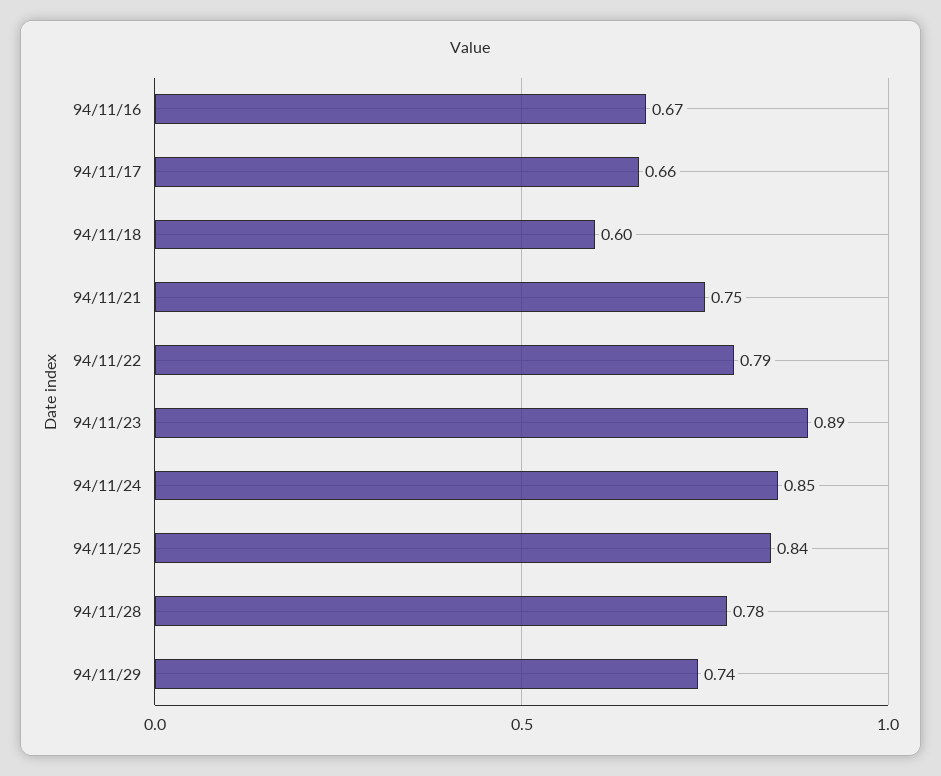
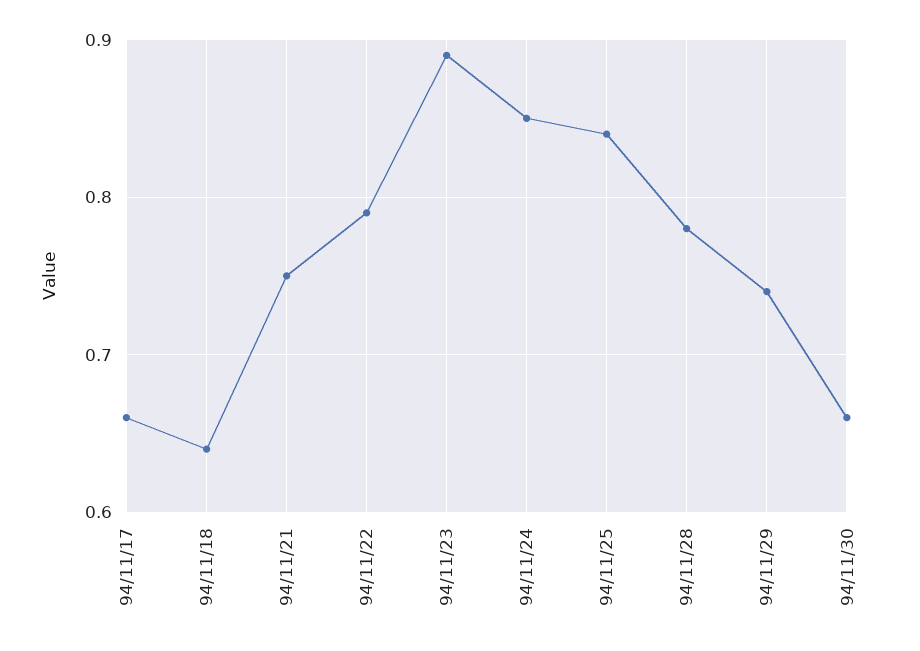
94/11/16: 0.67 -> none
94/11/18: 0.6 -> 0.64
94/11/30: none -> 0.66

